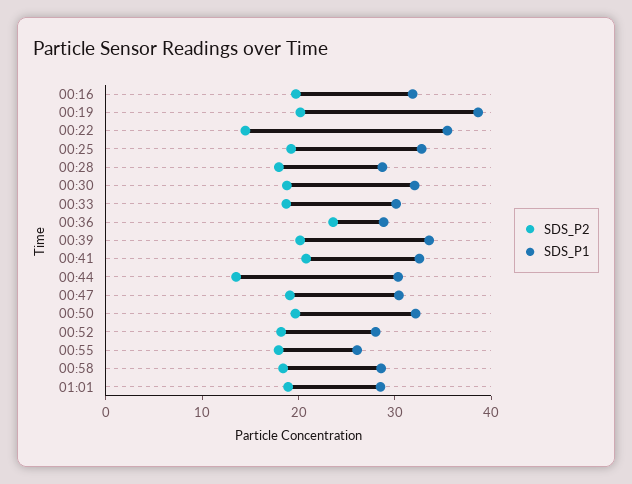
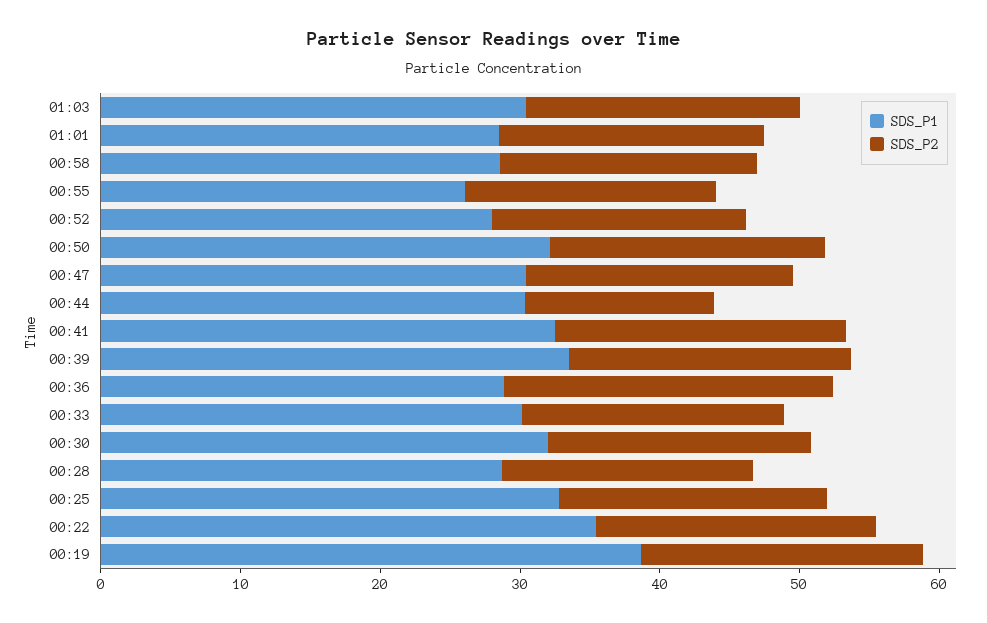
SDS_P2, 00:16: 20 -> none
SDS_P1, 00:16: 32 -> none
SDS_P2, 00:22: 14 -> 20
SDS_P1, 01:03: none -> 30
SDS_P2, 01:03: none -> 20

